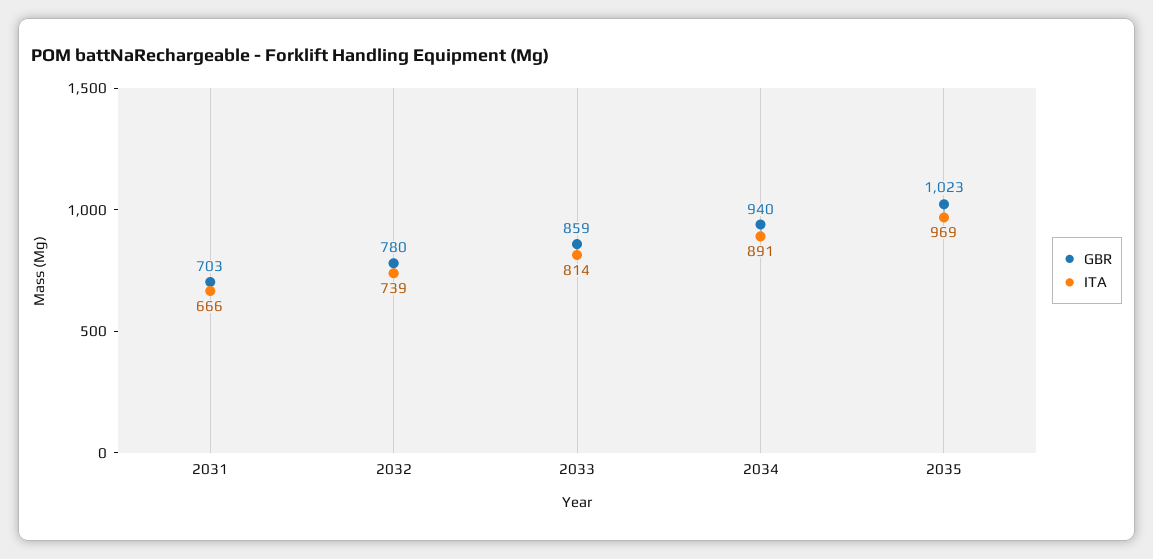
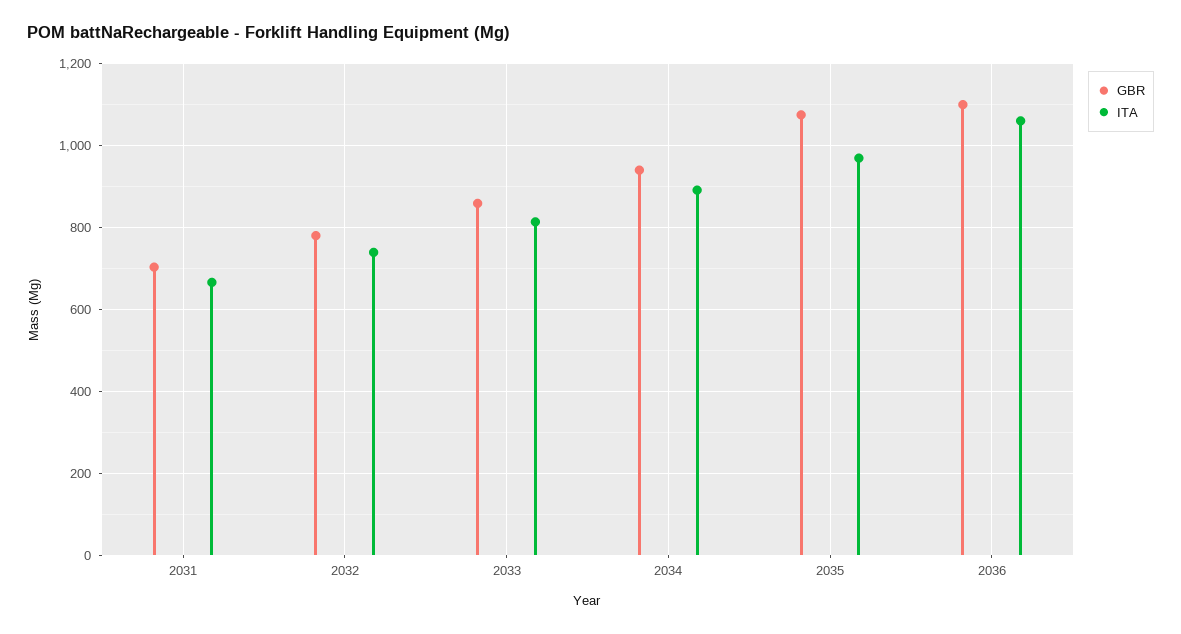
GBR, 2035: 1023 -> 1080
GBR, 2036: none -> 1100
ITA, 2036: none -> 1060

